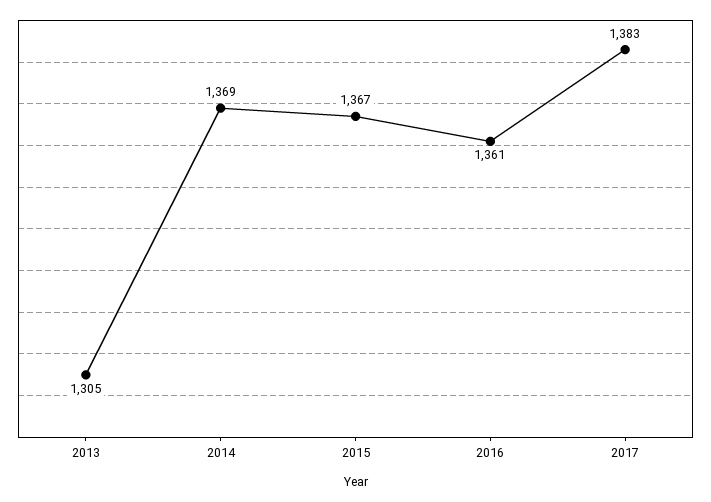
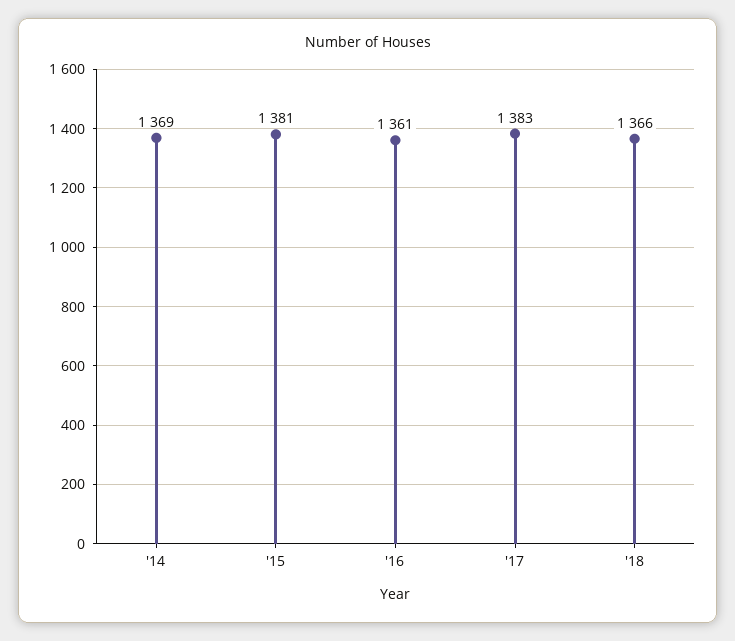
2013: 1305 -> none
2015: 1367 -> 1381
'18: none -> 1366

